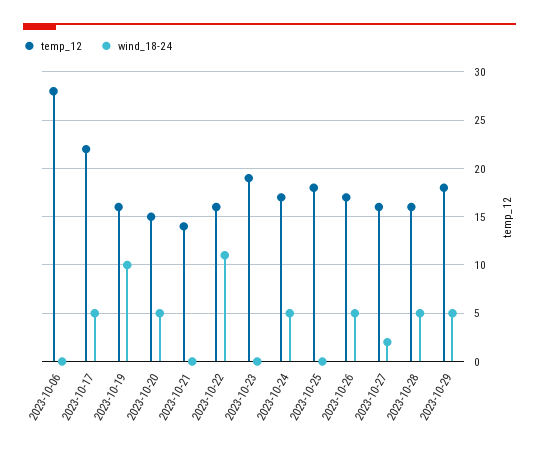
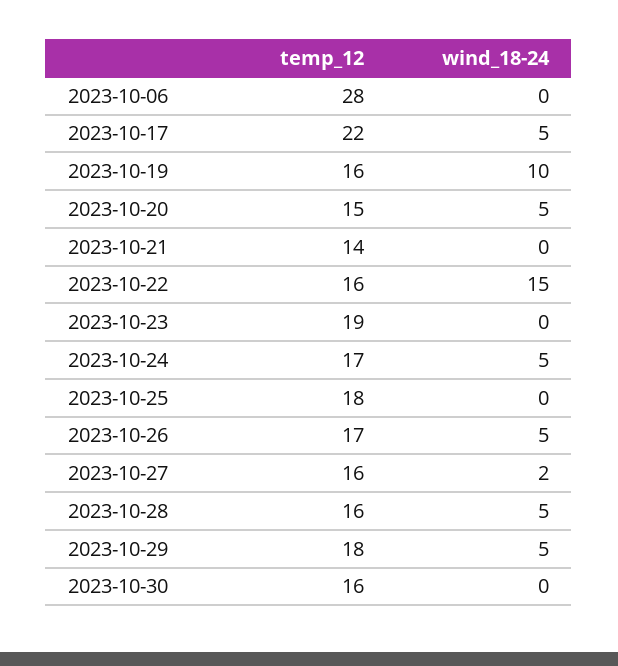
wind_18-24, 2023-10-22: 11 -> 15
temp_12, 2023-10-30: none -> 16
wind_18-24, 2023-10-30: none -> 0

